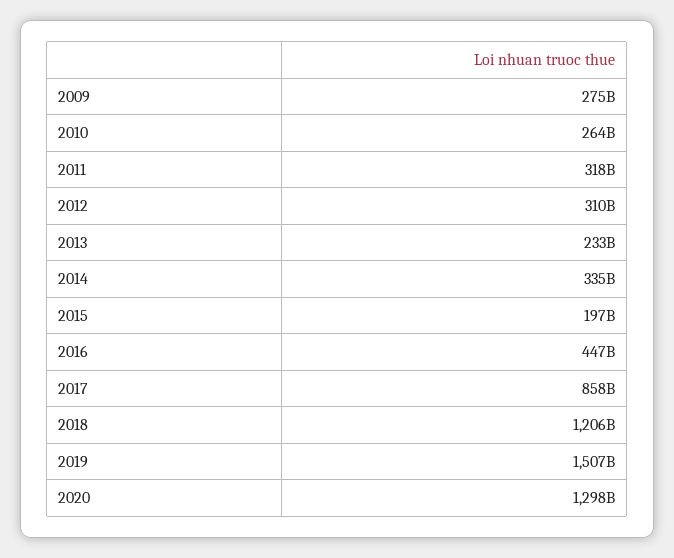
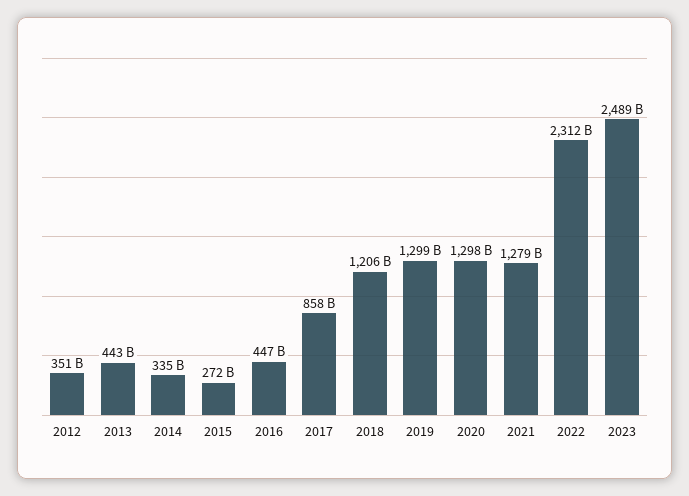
2009: 275000000000 -> none
2010: 264000000000 -> none
2011: 318000000000 -> none
2012: 310000000000 -> 351000000000
2013: 233000000000 -> 443000000000
2015: 197000000000 -> 272000000000
2019: 1507000000000 -> 1299000000000
2021: none -> 1279000000000
2022: none -> 2312000000000
2023: none -> 2489000000000

